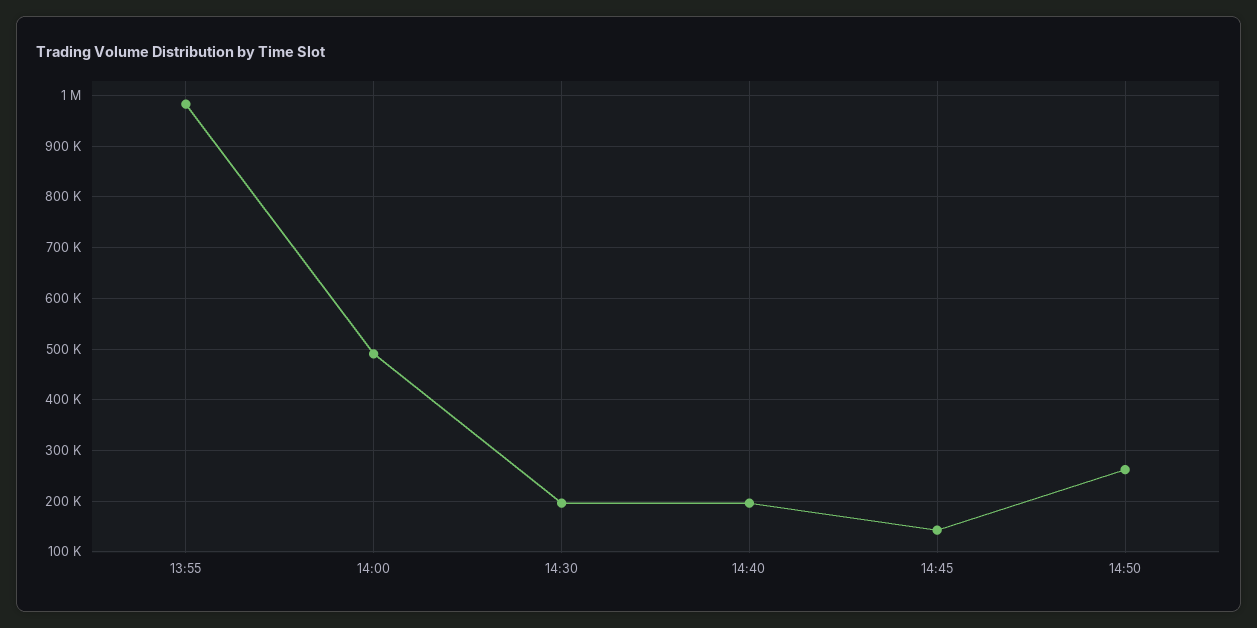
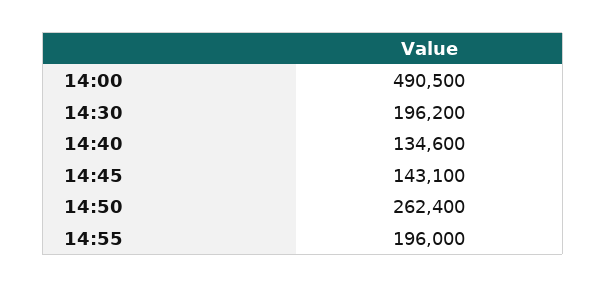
13:55: 980000 -> none
14:40: 200000 -> 134600
14:55: none -> 196000

